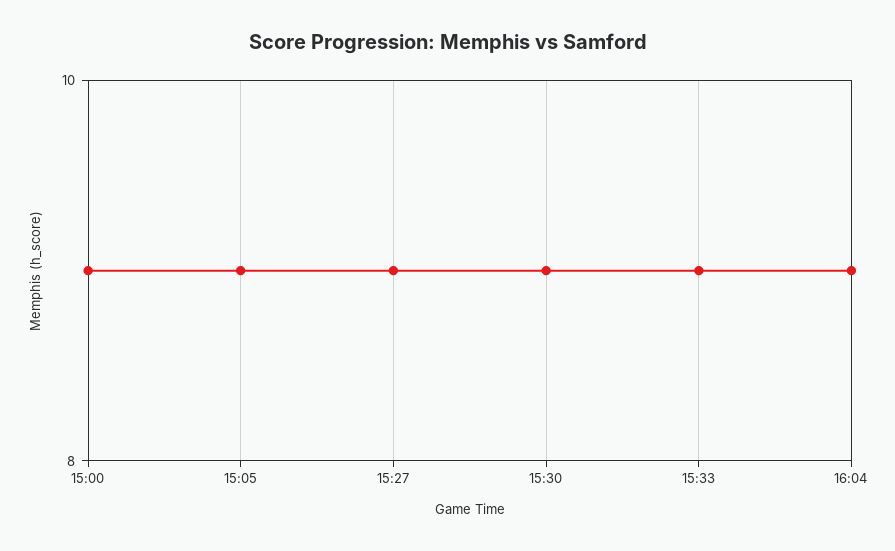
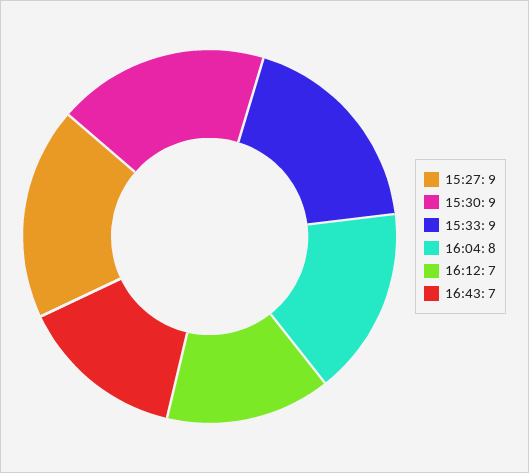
15:00: 9 -> none
15:05: 9 -> none
16:04: 9 -> 8
16:12: none -> 7
16:43: none -> 7

